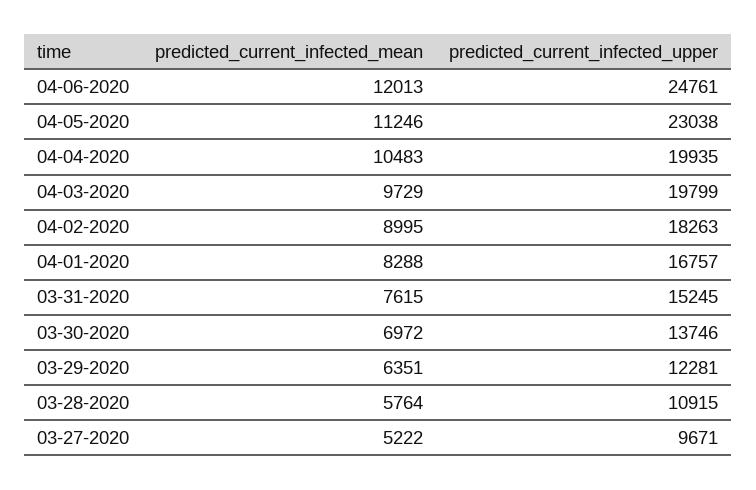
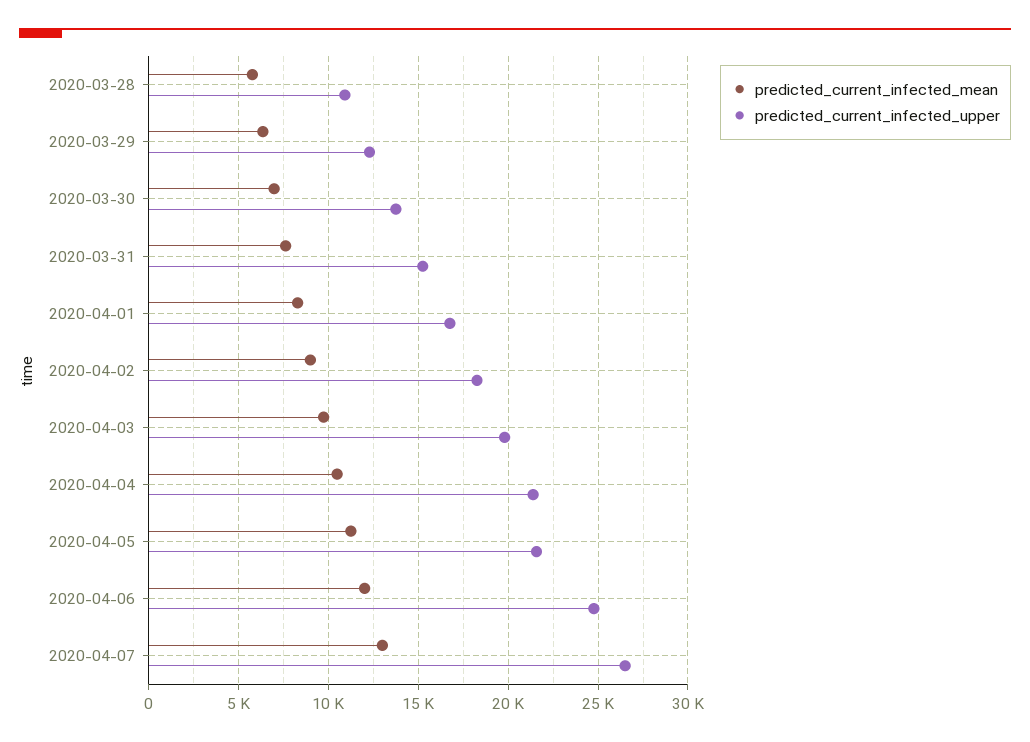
predicted_current_infected_upper, 04-05-2020: 23038 -> 21500
predicted_current_infected_upper, 04-04-2020: 19935 -> 21500
predicted_current_infected_mean, 03-27-2020: 5222 -> none
predicted_current_infected_upper, 03-27-2020: 9671 -> none
predicted_current_infected_mean, 2020-04-07: none -> 13000
predicted_current_infected_upper, 2020-04-07: none -> 26500

